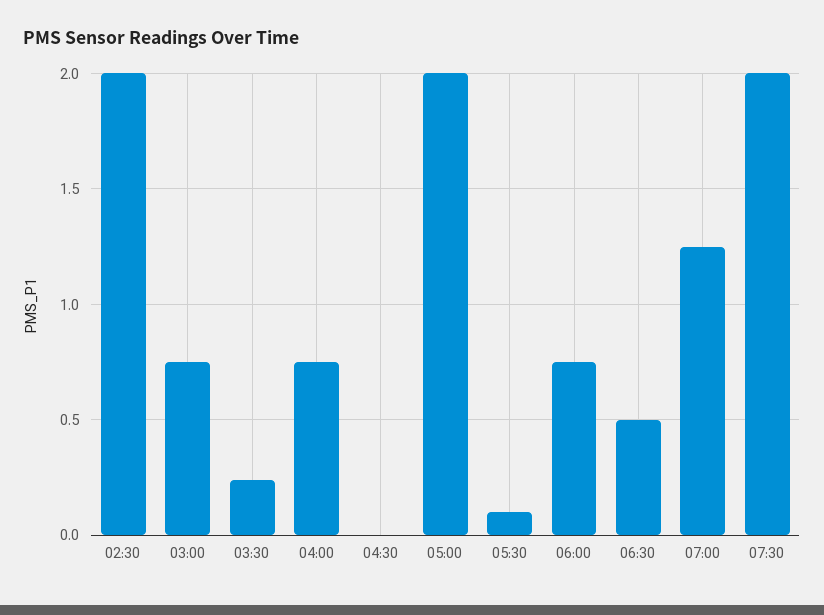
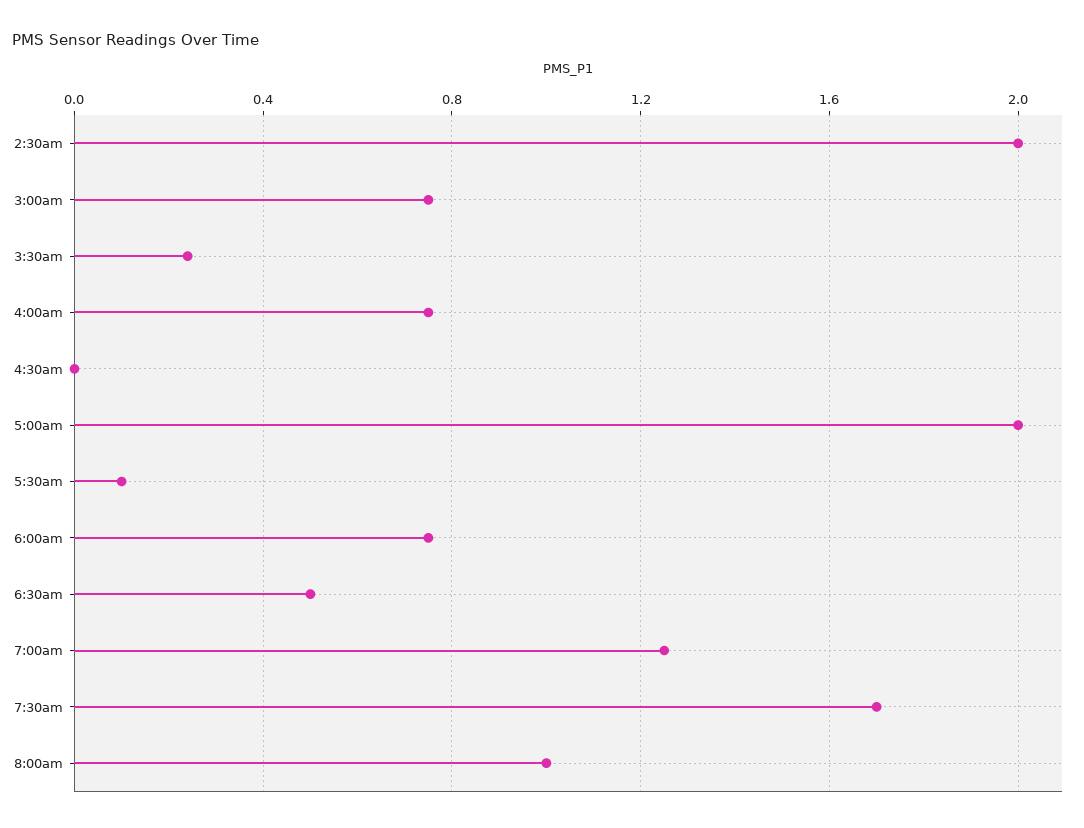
07:30: 2 -> 1.7
8:00am: none -> 1

